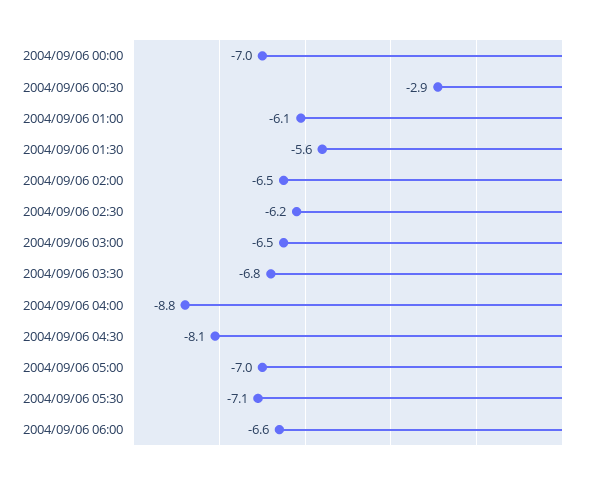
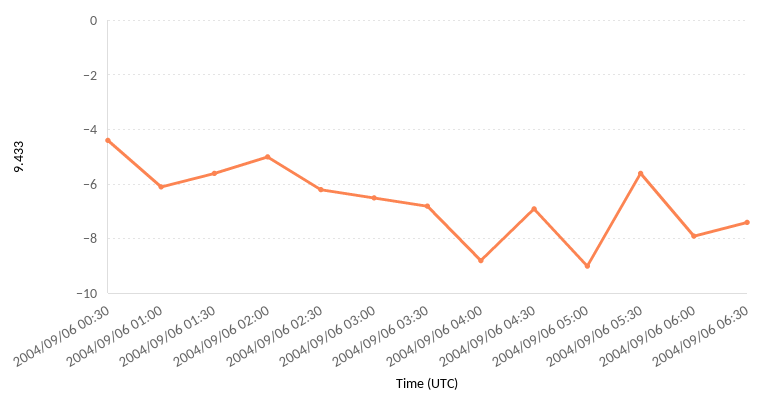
2004/09/06 00:00: -7 -> none
2004/09/06 00:30: -2.9 -> -4.5
2004/09/06 02:00: -6.5 -> -5
2004/09/06 04:30: -8.1 -> -7
2004/09/06 05:00: -7 -> -9
2004/09/06 05:30: -7.1 -> -5.5
2004/09/06 06:00: -6.6 -> -8
2004/09/06 06:30: none -> -7.5

